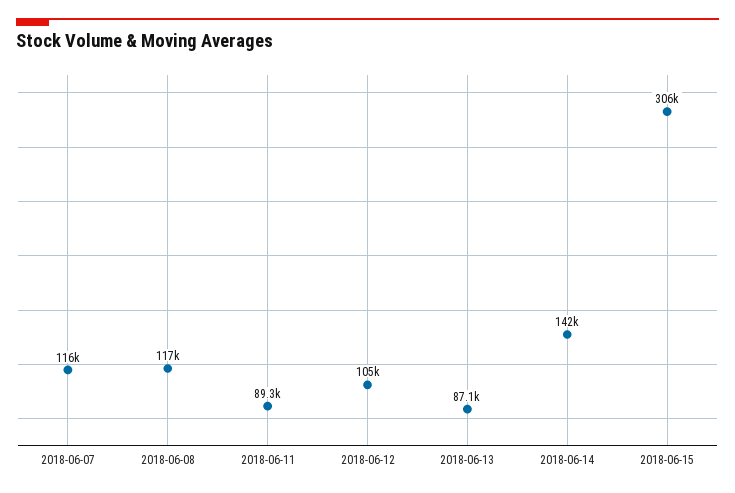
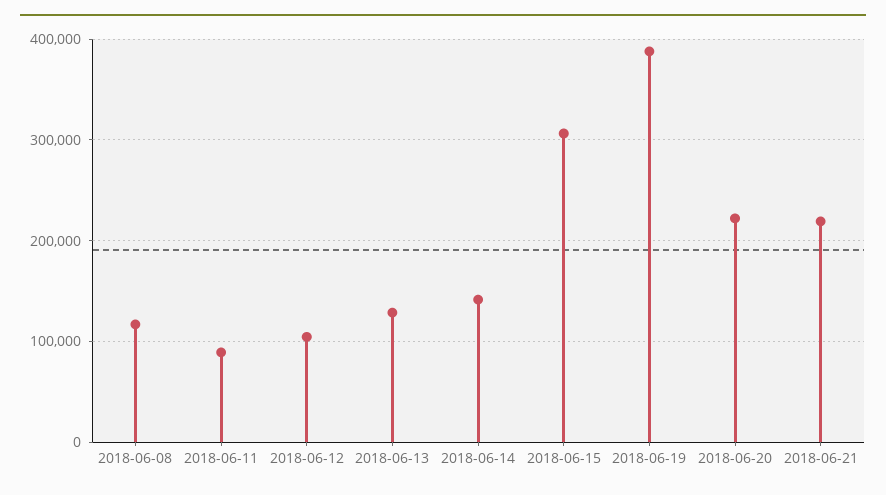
2018-06-07: 116000 -> none
2018-06-13: 87100 -> 130000
2018-06-19: none -> 390000
2018-06-20: none -> 220000
2018-06-21: none -> 220000

